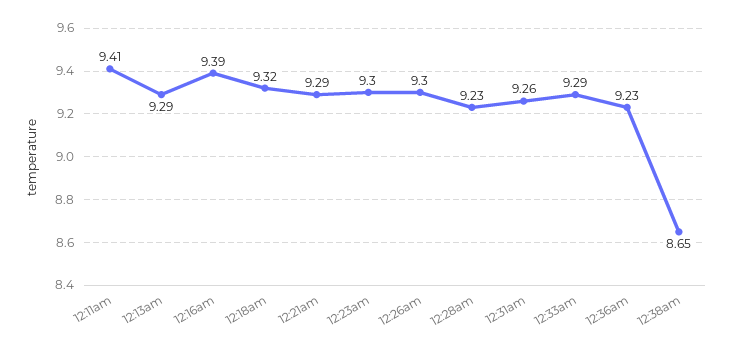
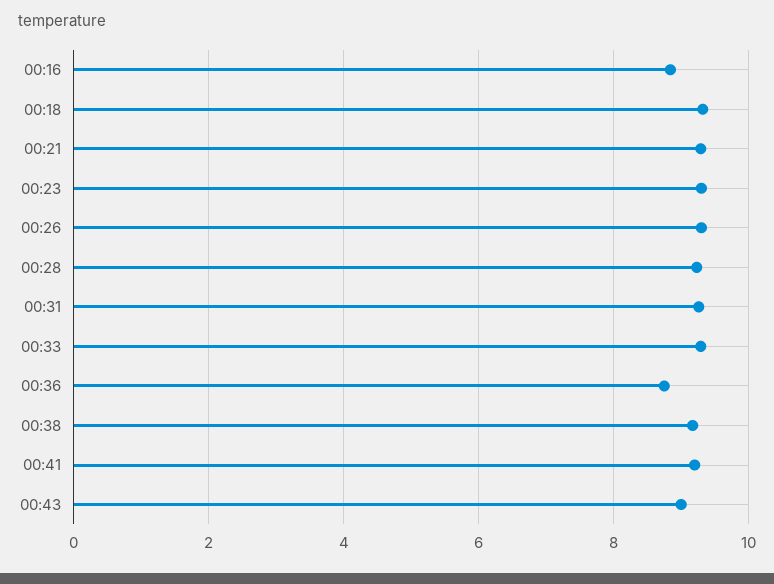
12:11am: 9.41 -> none
12:13am: 9.29 -> none
12:16am: 9.39 -> 8.8
12:36am: 9.23 -> 8.8
12:38am: 8.65 -> 9.2
00:41: none -> 9.2
00:43: none -> 9

